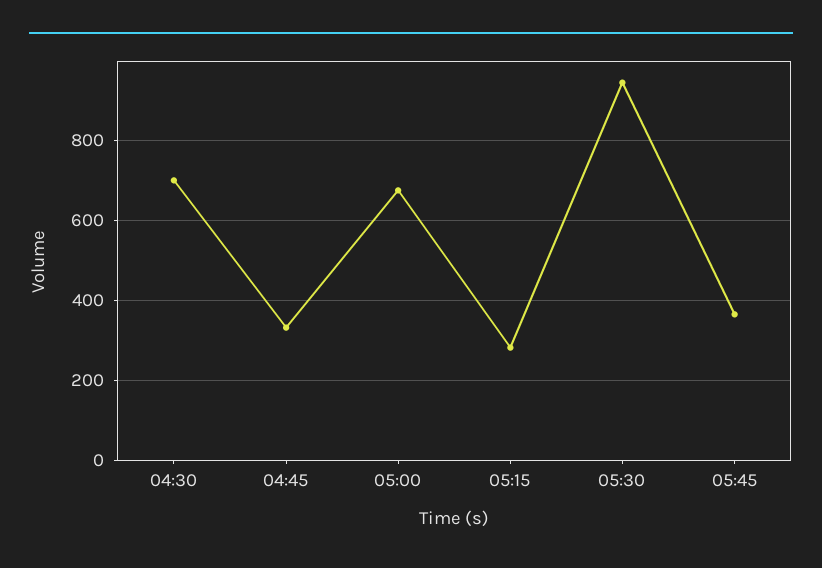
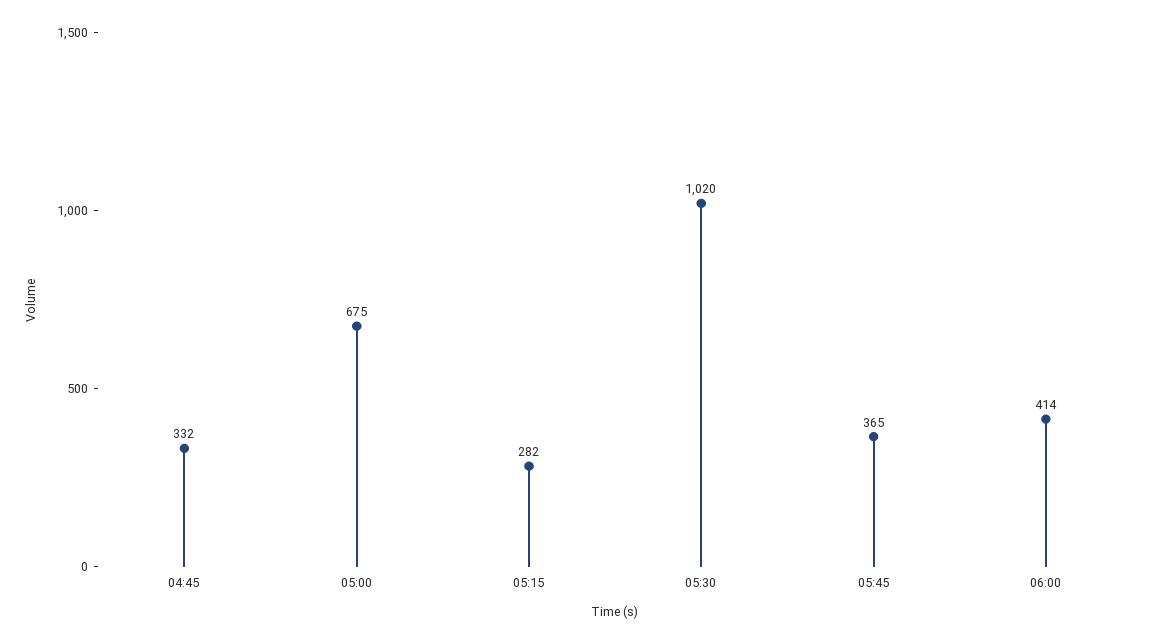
04:30: 700 -> none
05:30: 940 -> 1020
06:00: none -> 414

